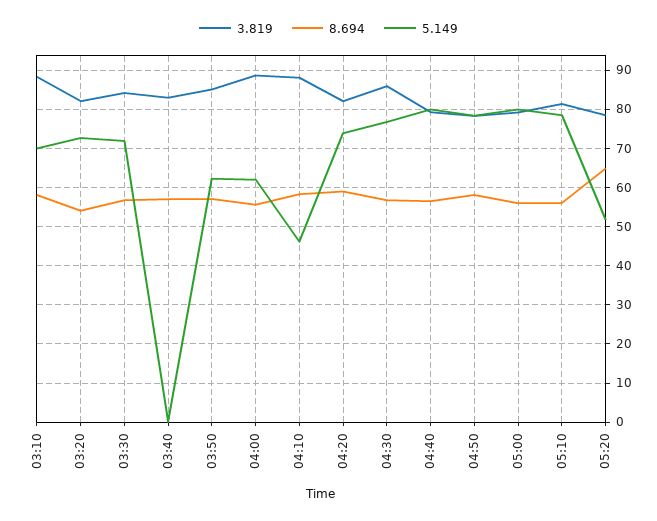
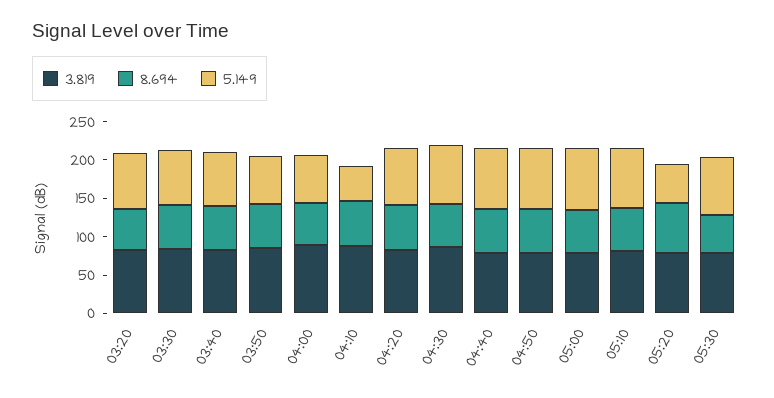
3.819, 03:10: 88 -> none
8.694, 03:10: 58 -> none
5.149, 03:10: 70 -> none
5.149, 03:40: 0 -> 75
3.819, 05:30: none -> 75
8.694, 05:30: none -> 50
5.149, 05:30: none -> 75

